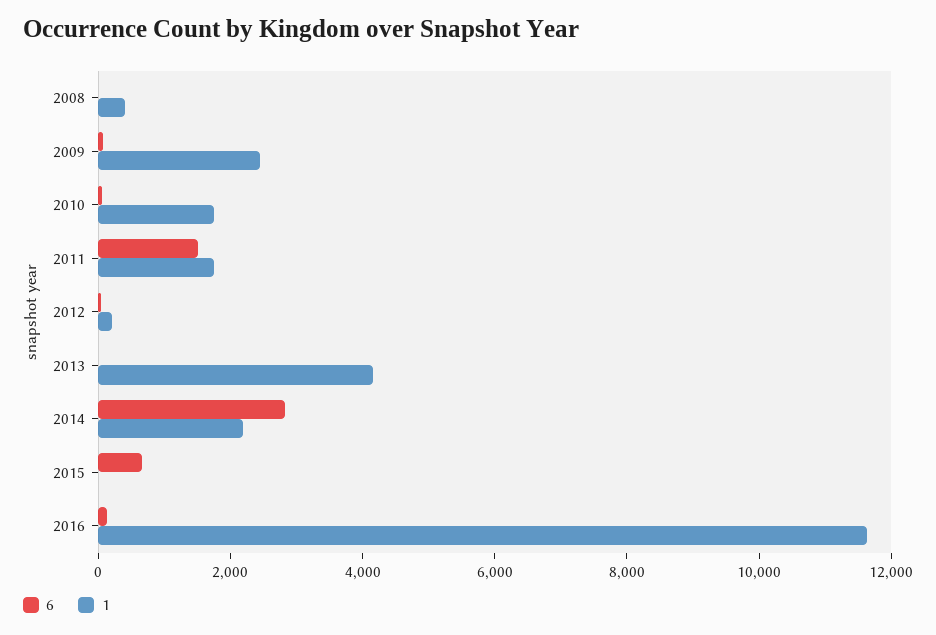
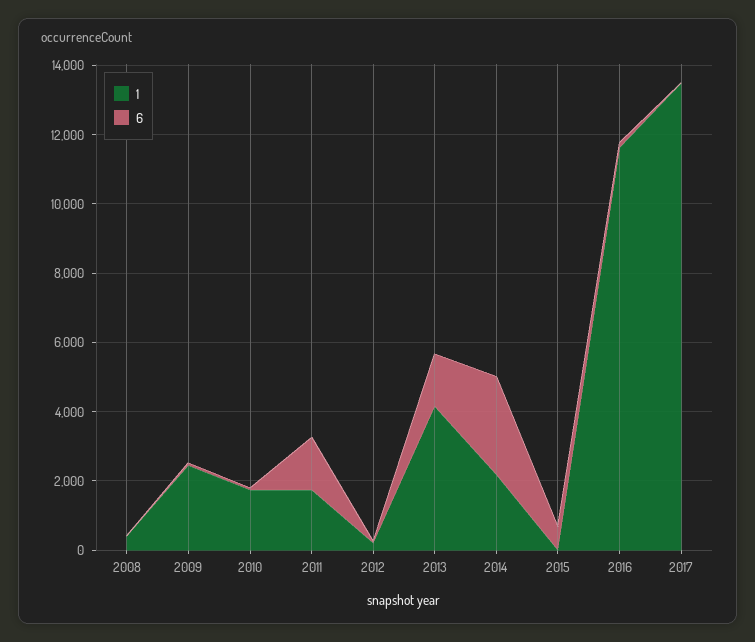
6, 2013: 0 -> 1500
1, 2017: none -> 13500
6, 2017: none -> 0

